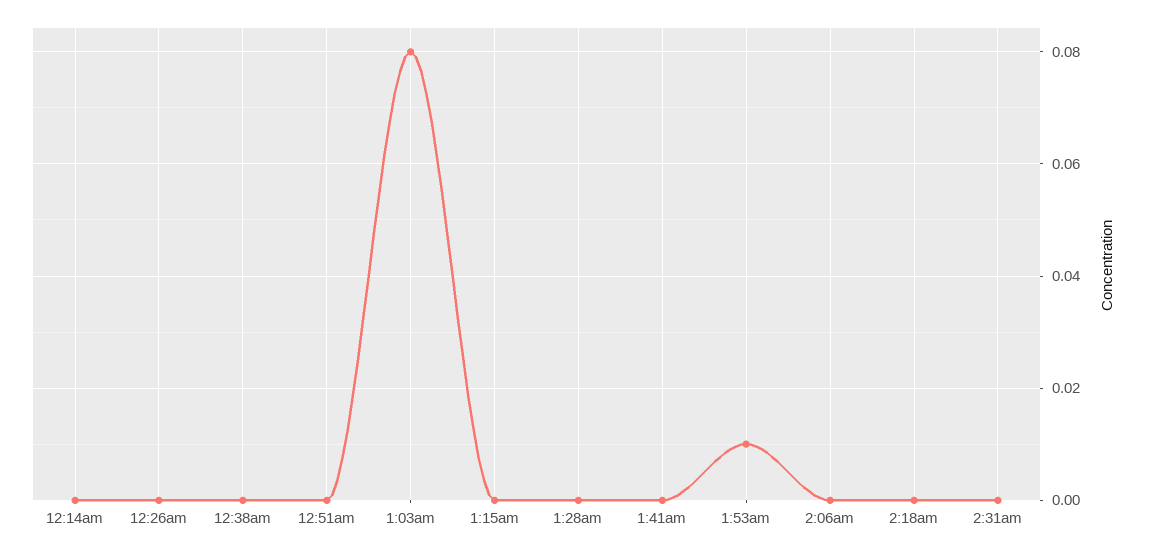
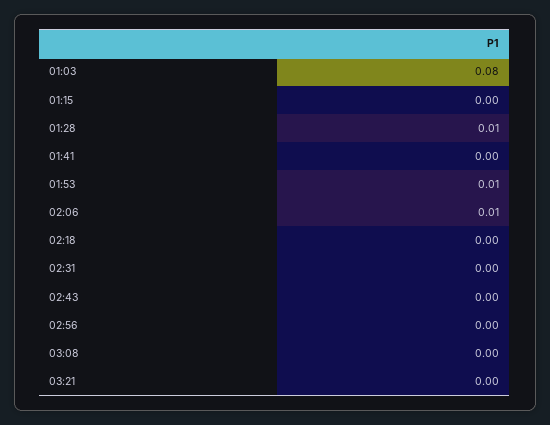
12:14am: 0 -> none
12:26am: 0 -> none
12:38am: 0 -> none
12:51am: 0 -> none
1:28am: 0 -> 0.01
2:06am: 0 -> 0.01
02:43: none -> 0
02:56: none -> 0
03:08: none -> 0
03:21: none -> 0

